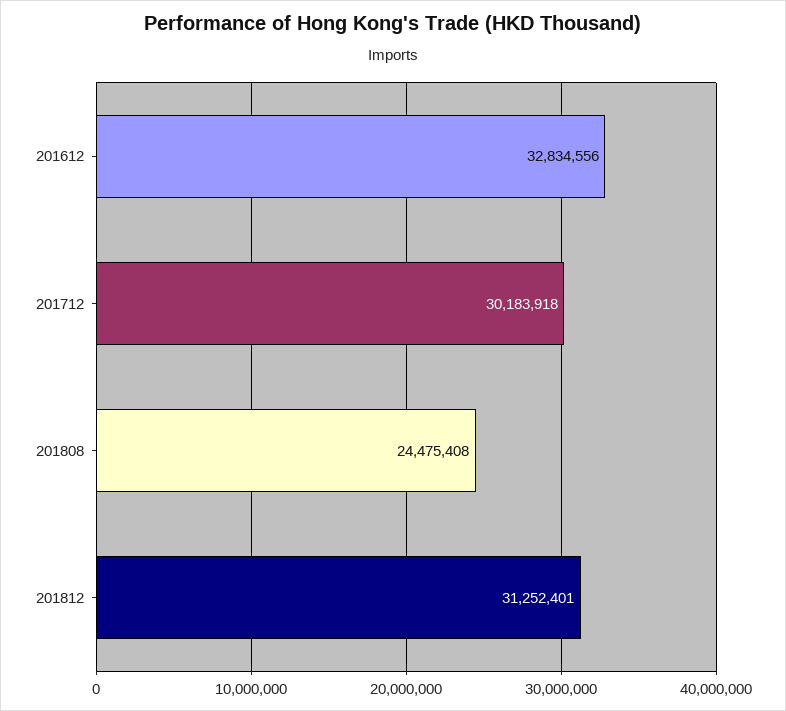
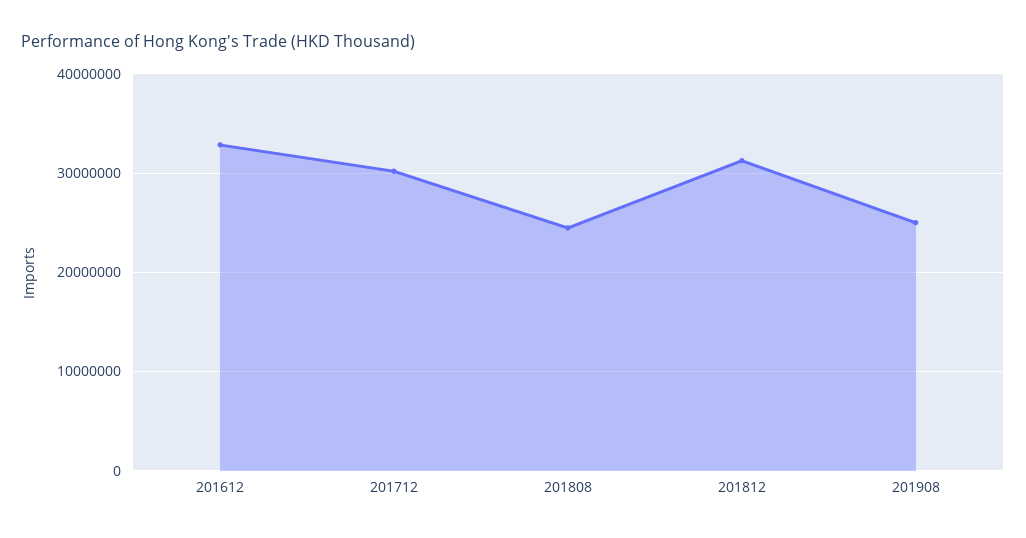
201908: none -> 25000000

